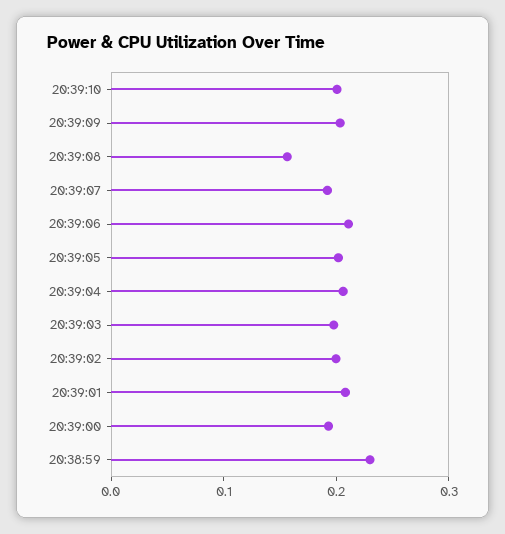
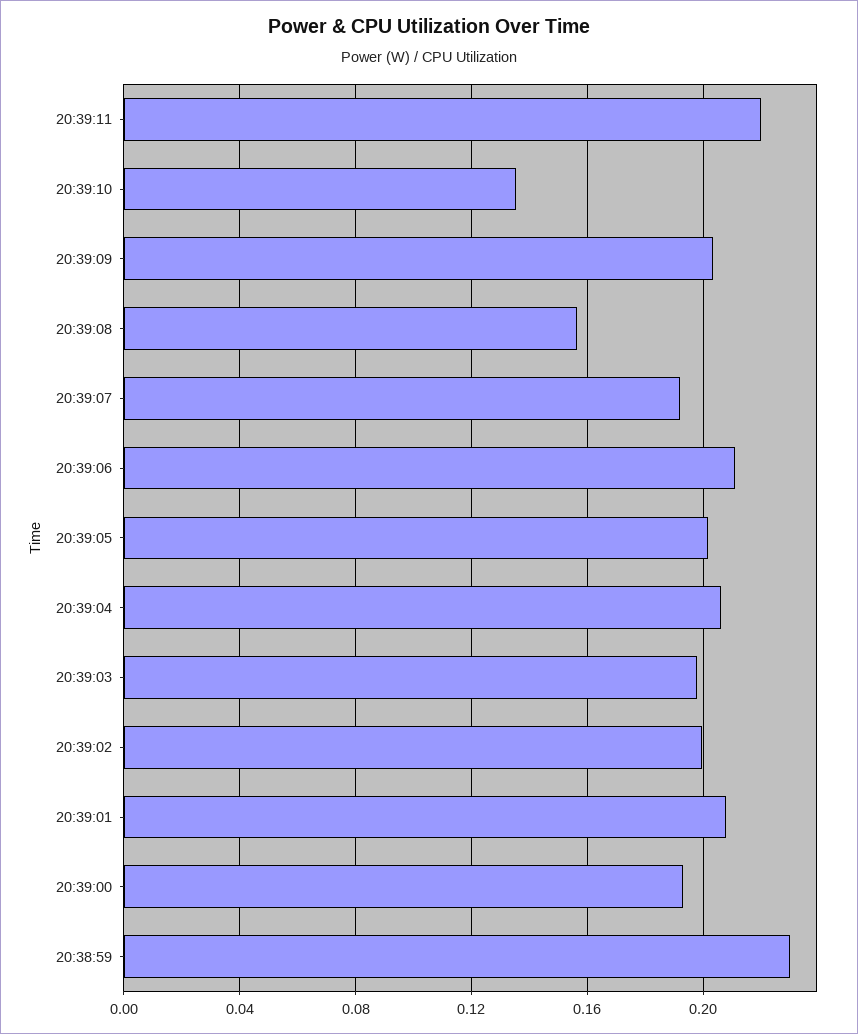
20:39:10: 0.2 -> 0.135
20:39:11: none -> 0.22

